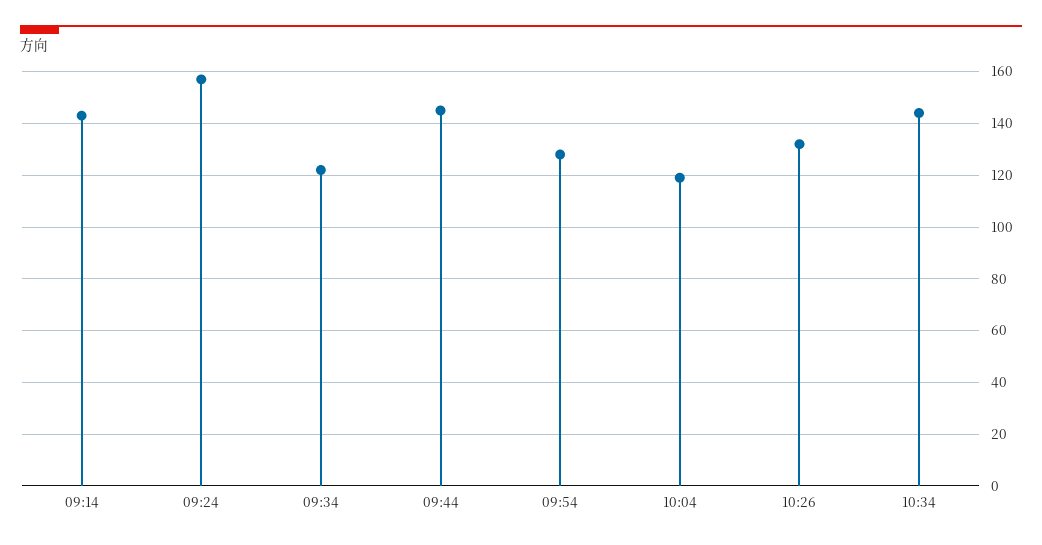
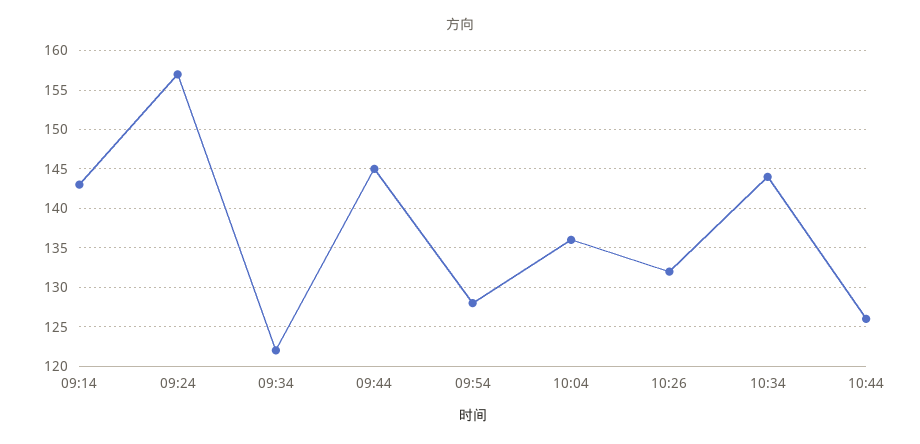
10:04: 120 -> 136
10:44: none -> 126

